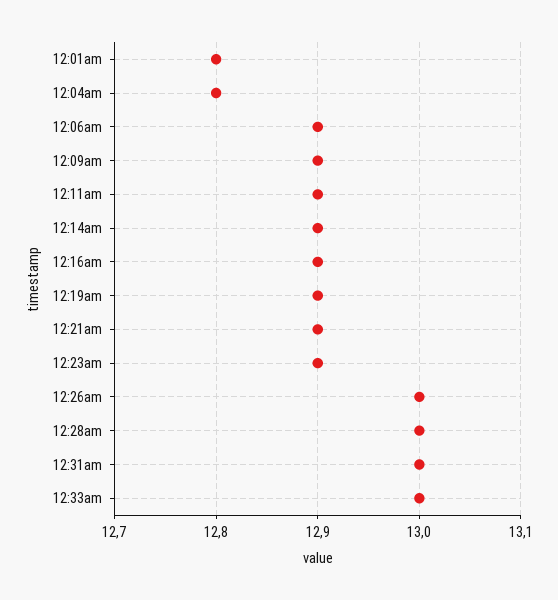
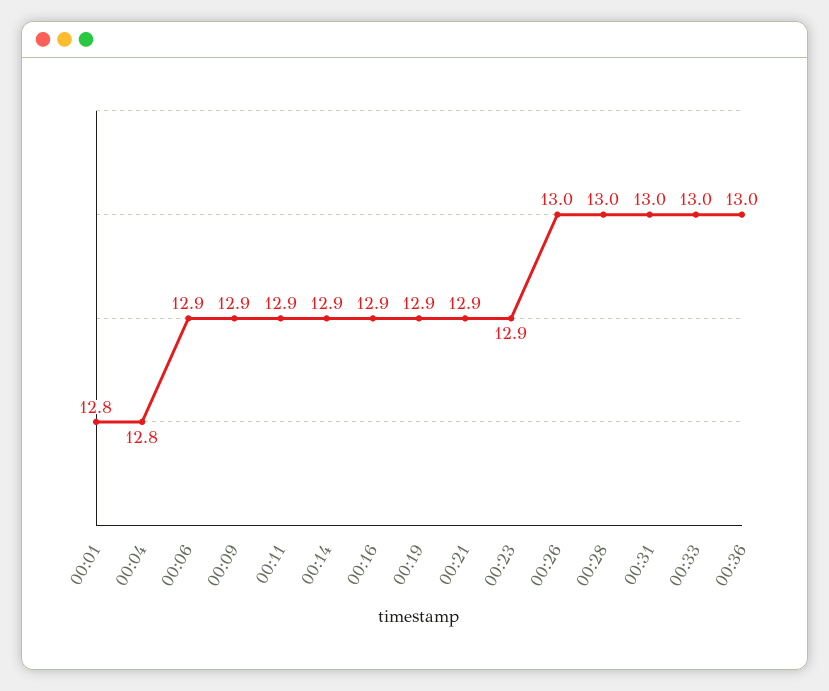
00:36: none -> 13

